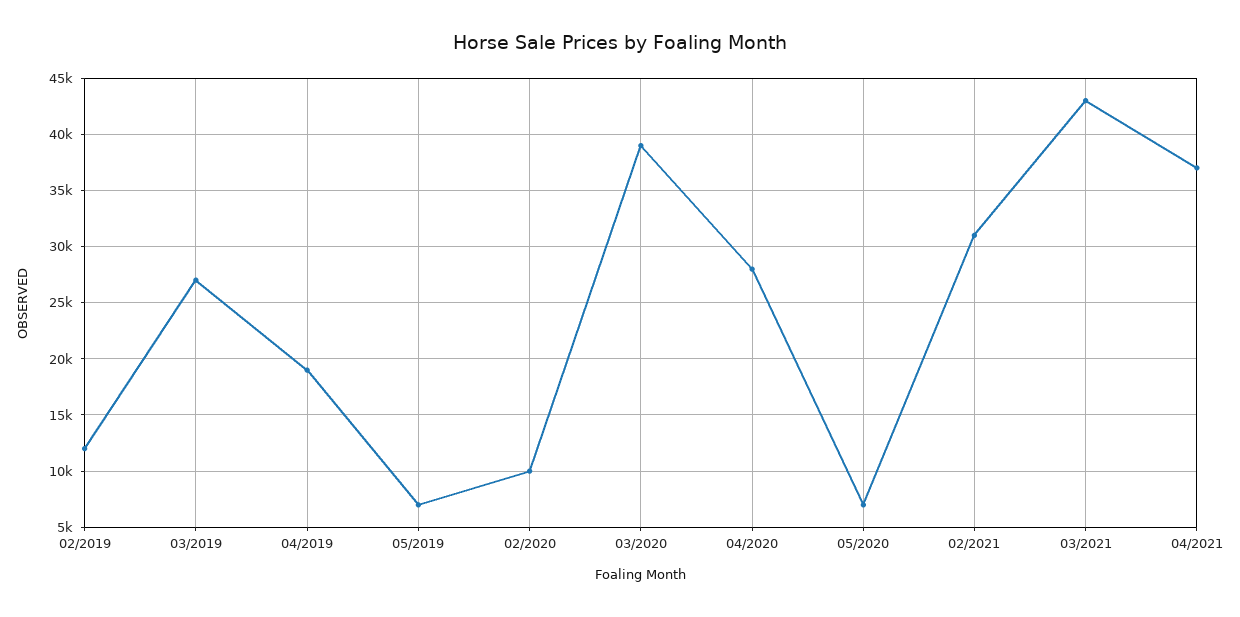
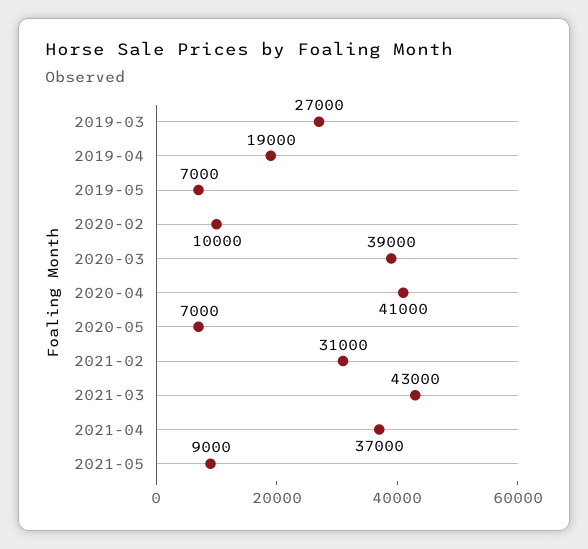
02/2019: 12000 -> none
04/2020: 28000 -> 41000
2021-05: none -> 9000

